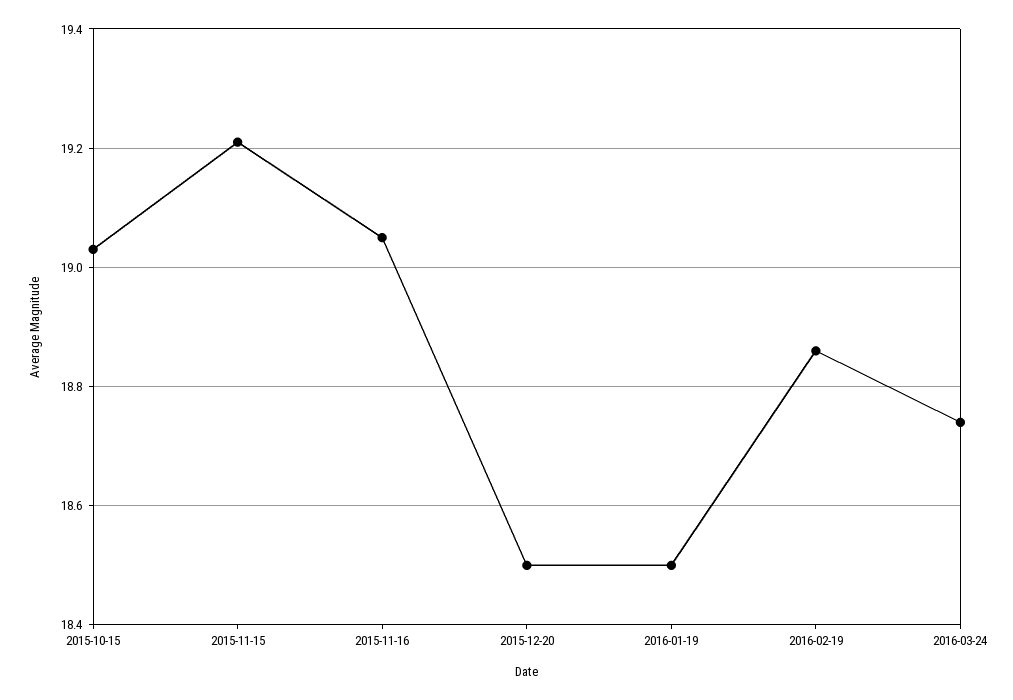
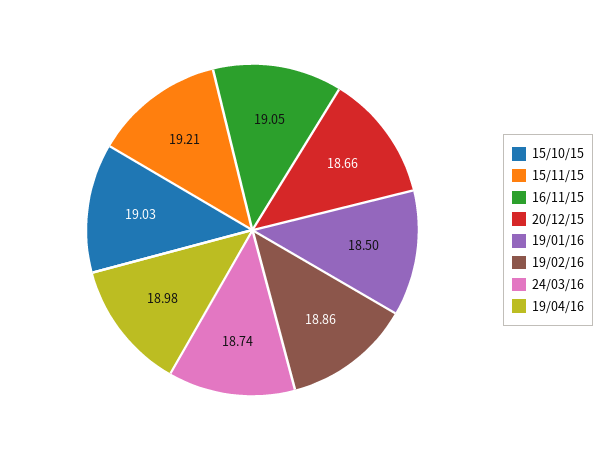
2015-12-20: 18.5 -> 18.66
19/04/16: none -> 18.98

